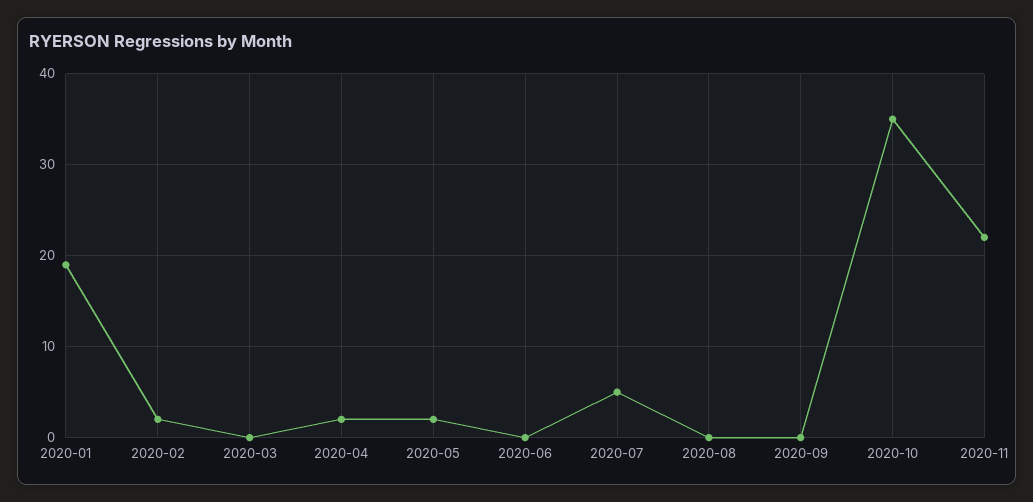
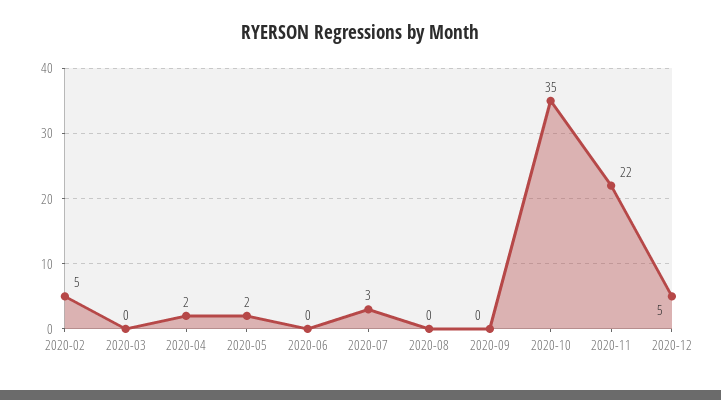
2020-01: 19 -> none
2020-02: 2 -> 5
2020-07: 5 -> 3
2020-12: none -> 5

